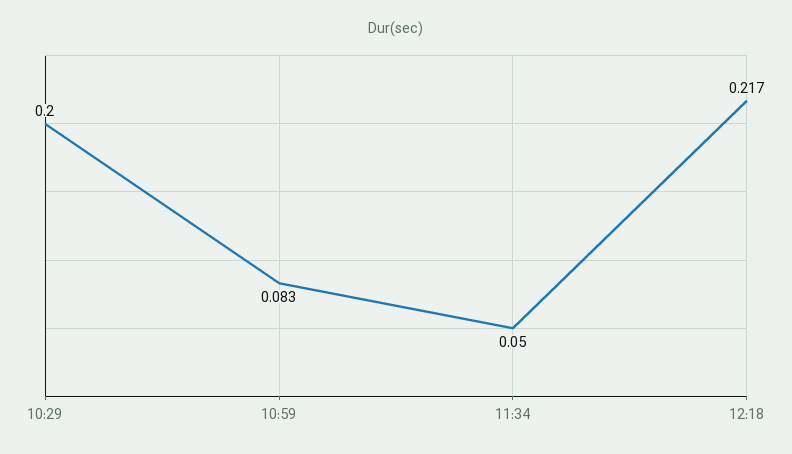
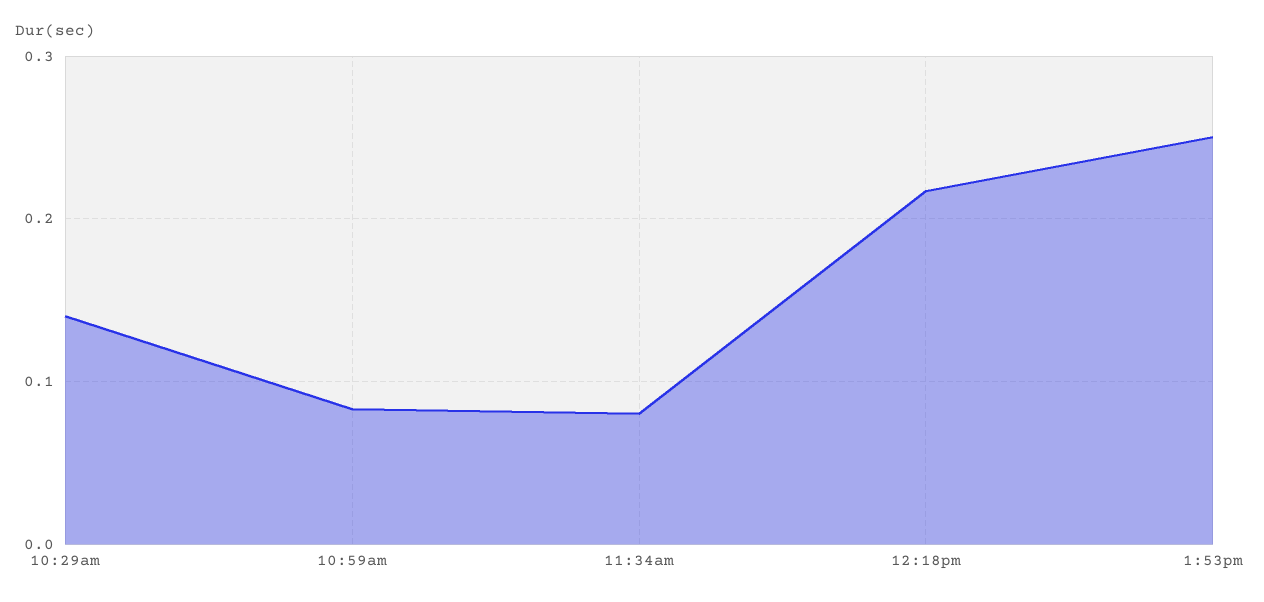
10:29: 0.2 -> 0.14
11:34: 0.05 -> 0.08
1:53pm: none -> 0.25

